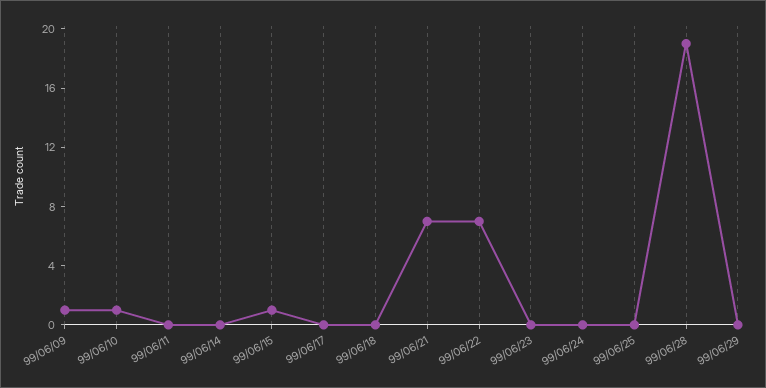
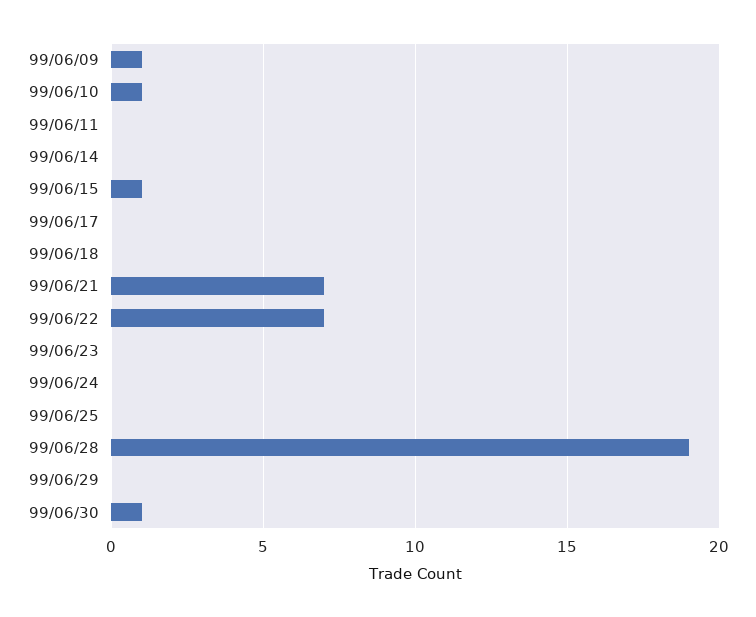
99/06/30: none -> 1

